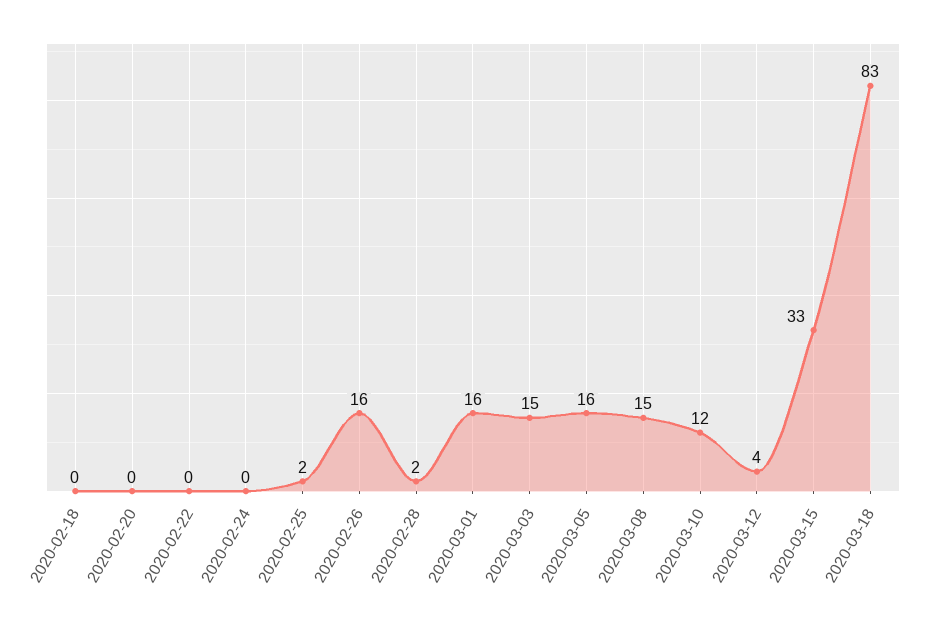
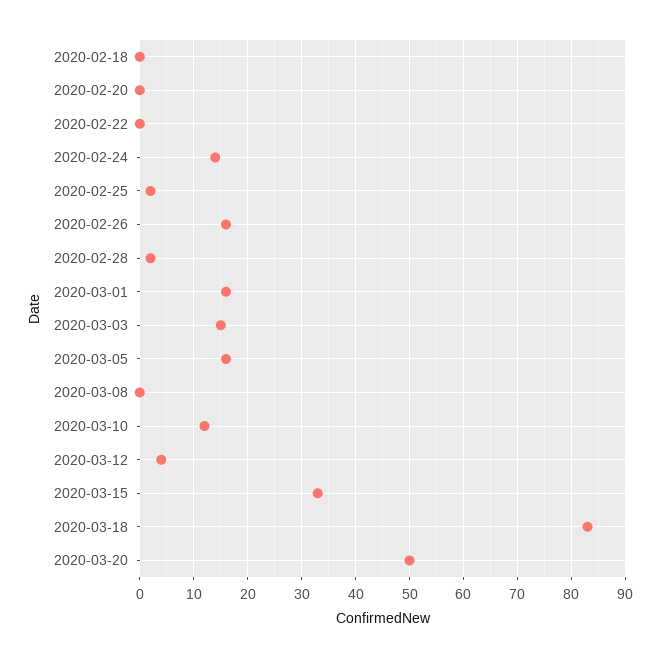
2020-02-24: 0 -> 15
2020-03-08: 15 -> 0
2020-03-20: none -> 50

